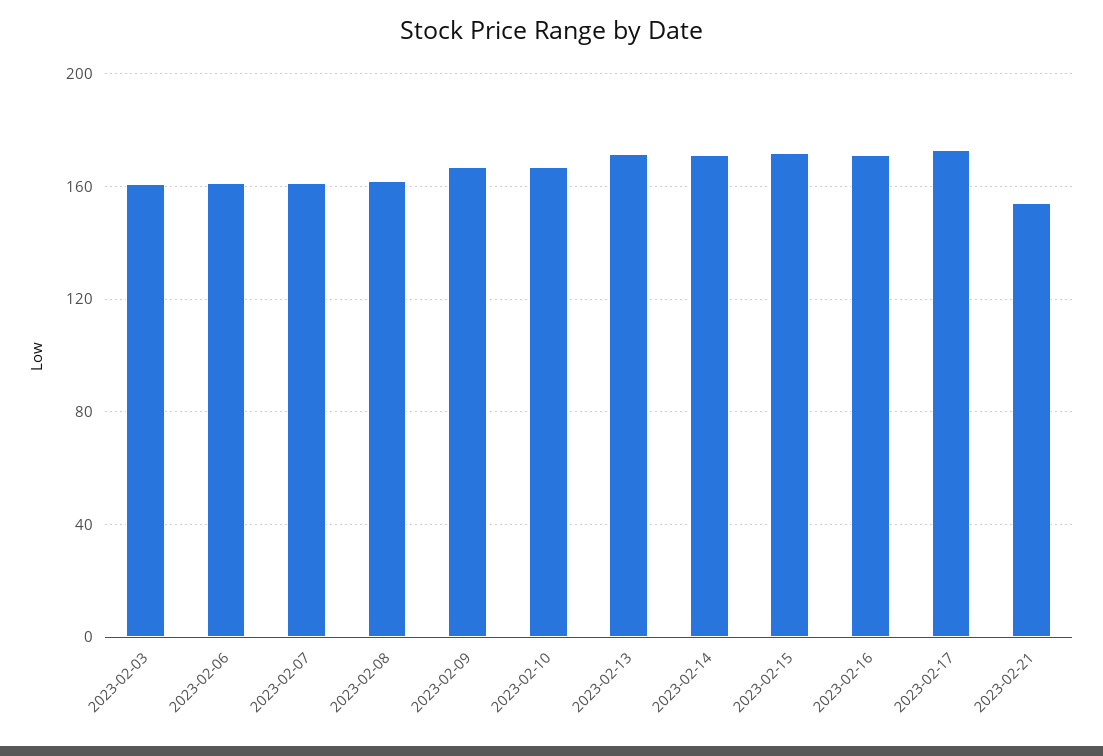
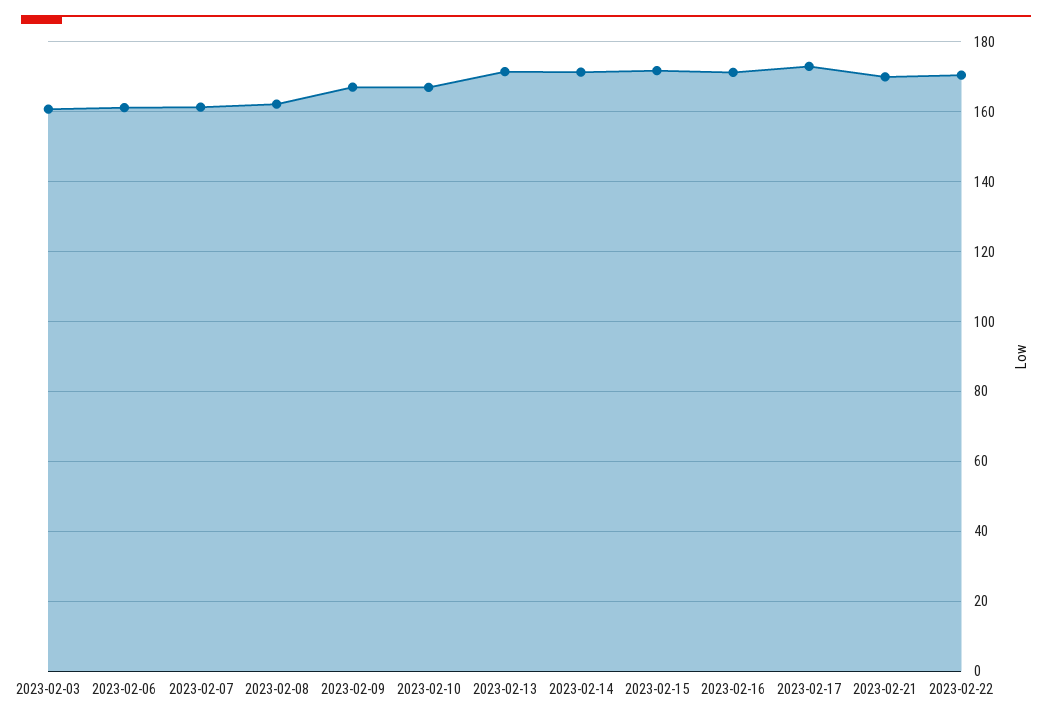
2023-02-21: 155 -> 170
2023-02-22: none -> 170

